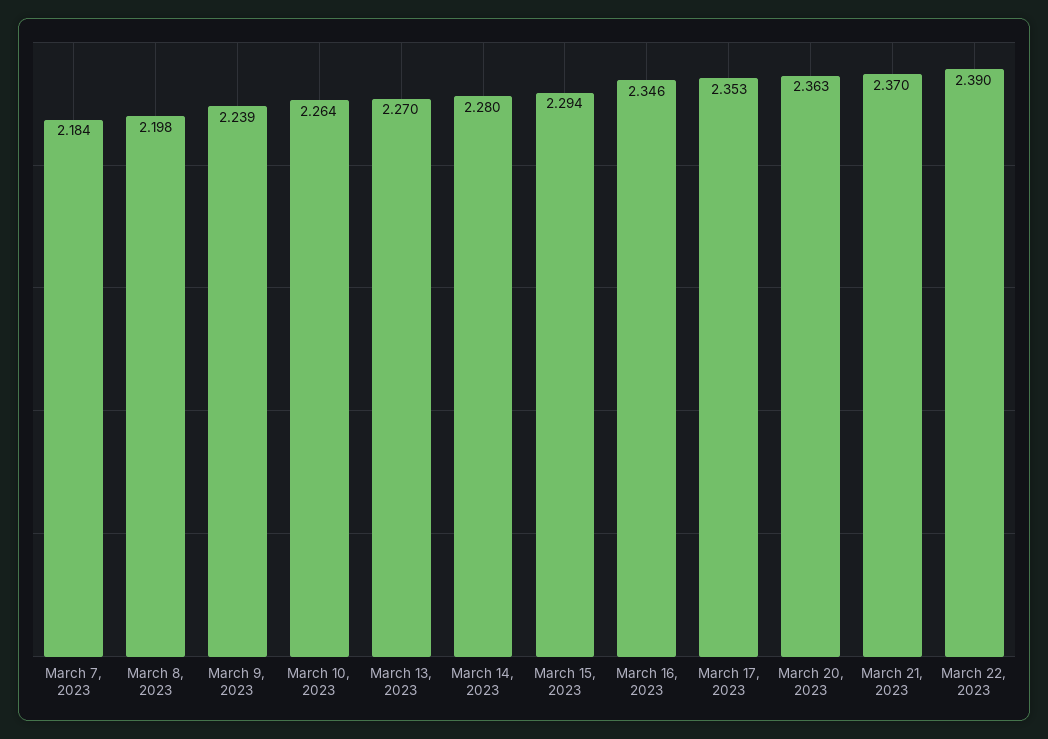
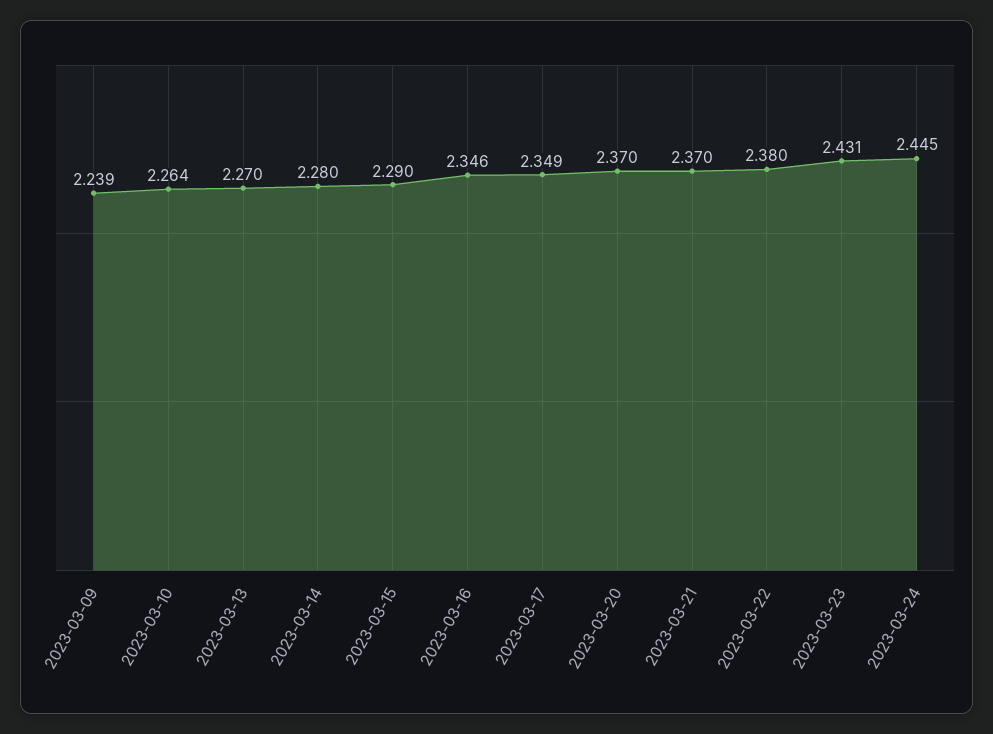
March 7, 2023: 2.184 -> none
March 8, 2023: 2.198 -> none
March 15, 2023: 2.294 -> 2.29
March 17, 2023: 2.353 -> 2.349
March 20, 2023: 2.363 -> 2.37
March 22, 2023: 2.39 -> 2.38
2023-03-23: none -> 2.431
2023-03-24: none -> 2.445

